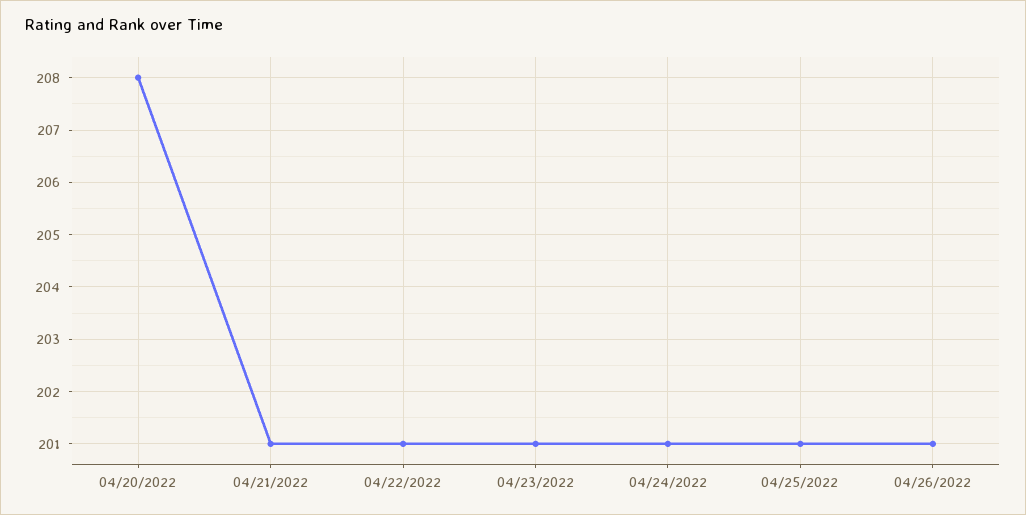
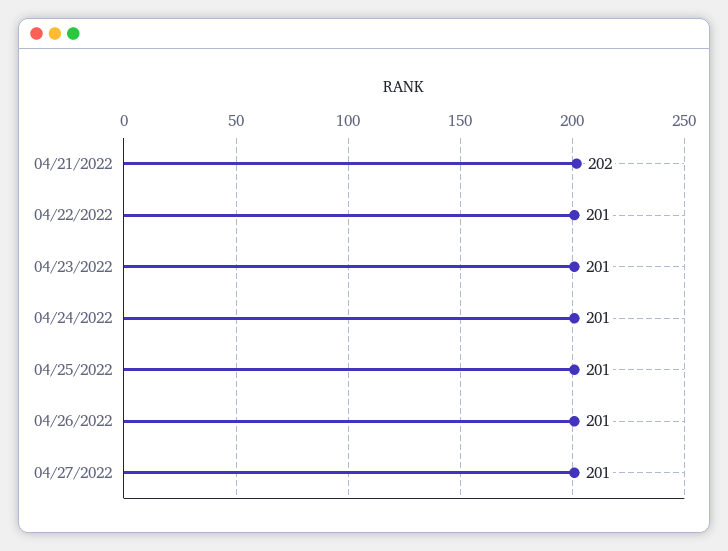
04/20/2022: 208 -> none
04/21/2022: 201 -> 202
04/27/2022: none -> 201

